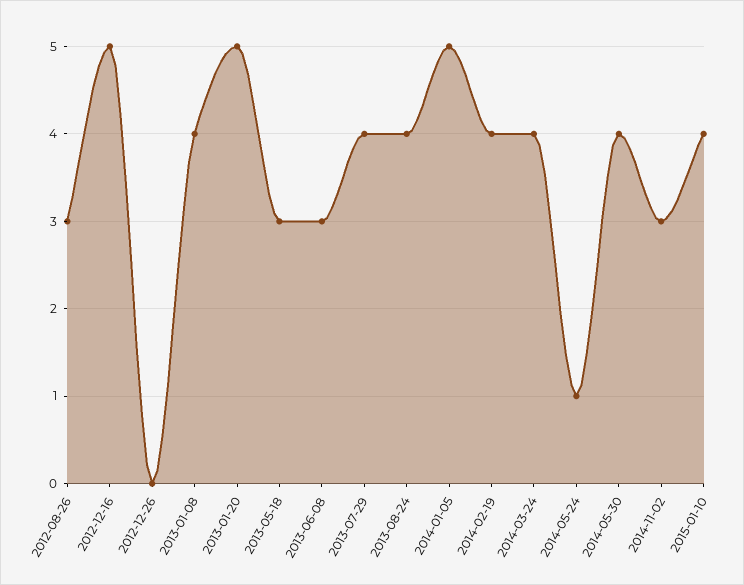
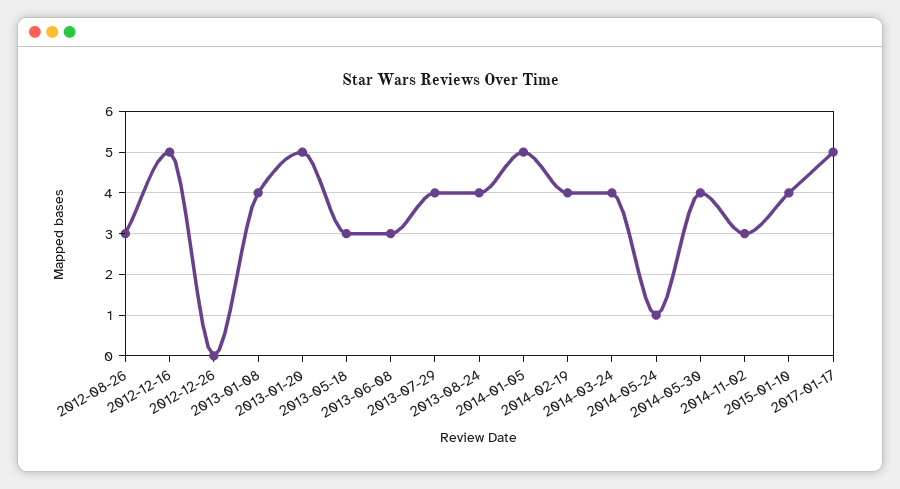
2017-01-17: none -> 5

